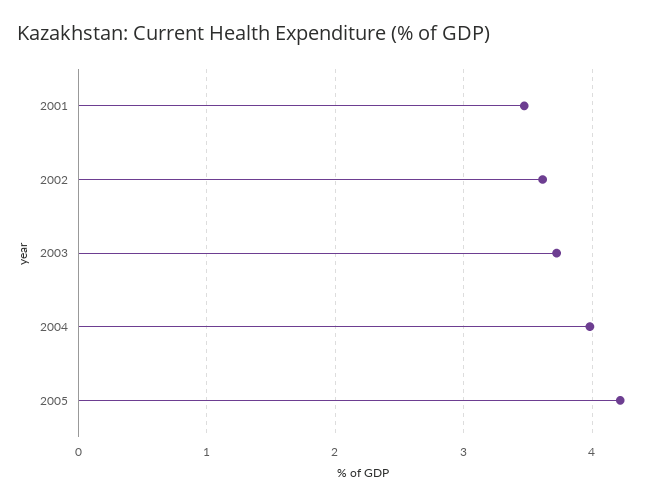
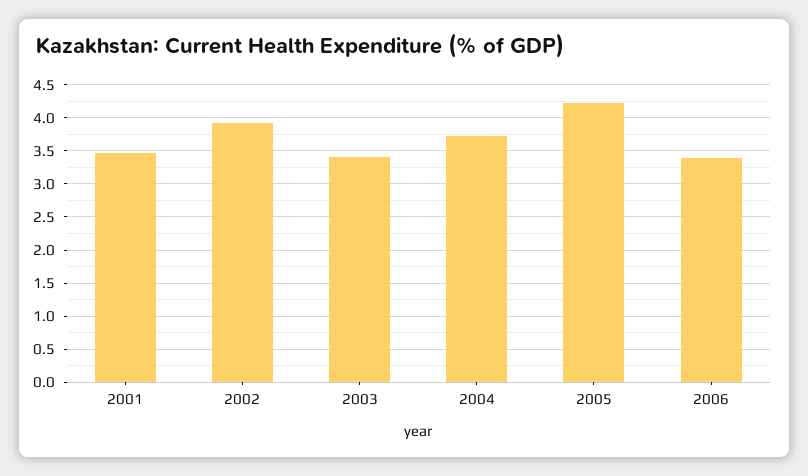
2002: 3.6 -> 3.9
2003: 3.7 -> 3.4
2004: 4 -> 3.7
2006: none -> 3.4

